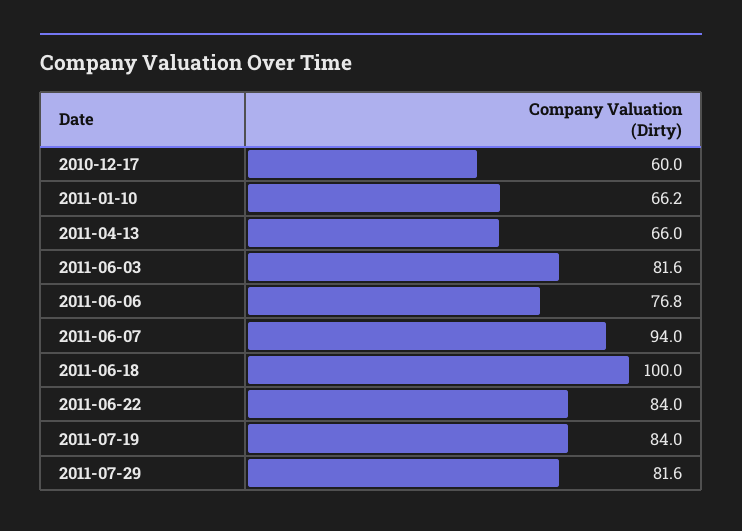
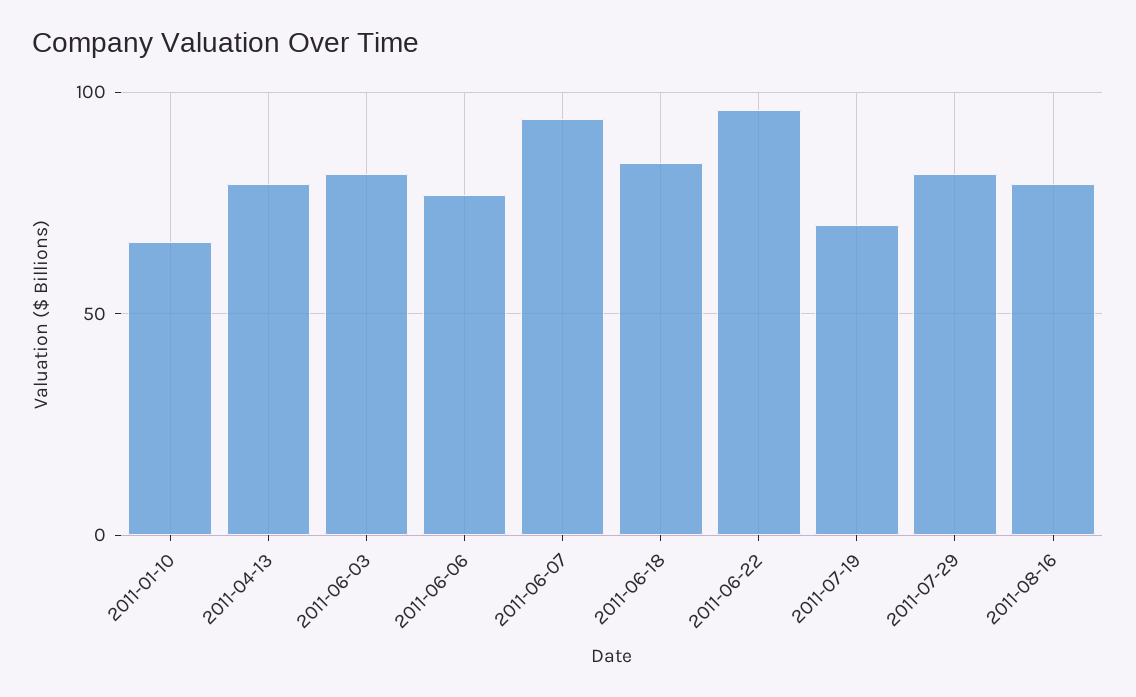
2010-12-17: 60 -> none
2011-04-13: 66 -> 80
2011-06-18: 100 -> 85
2011-06-22: 84 -> 95
2011-07-19: 84 -> 70
2011-08-16: none -> 80

